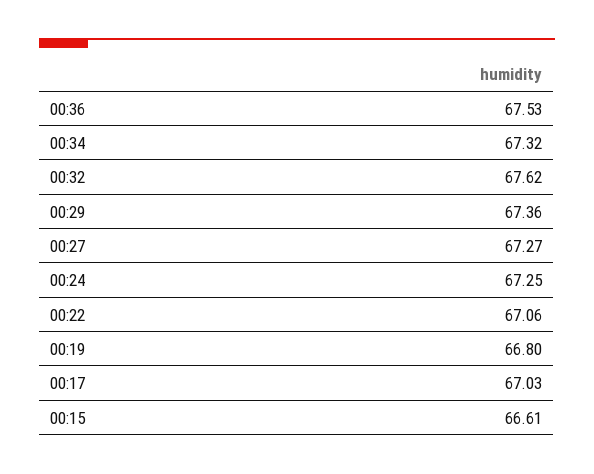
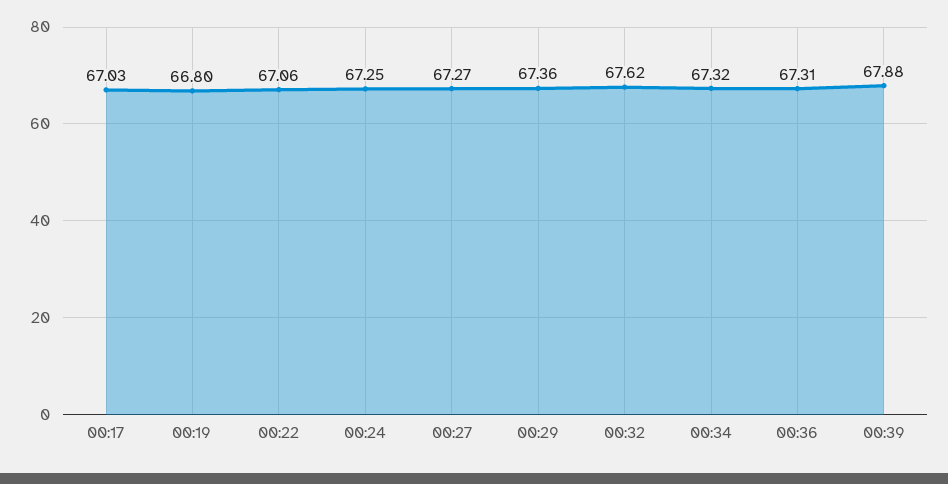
00:36: 67.53 -> 67.31
00:15: 66.61 -> none
00:39: none -> 67.88

